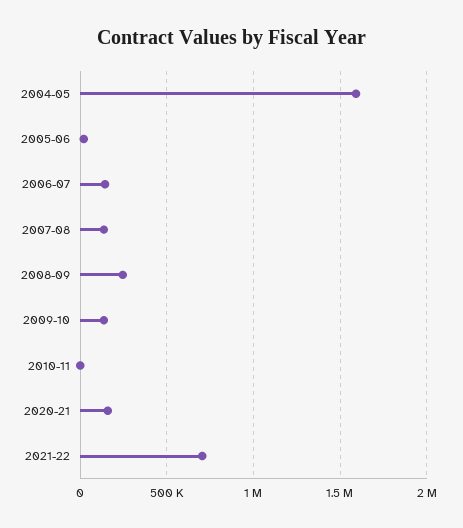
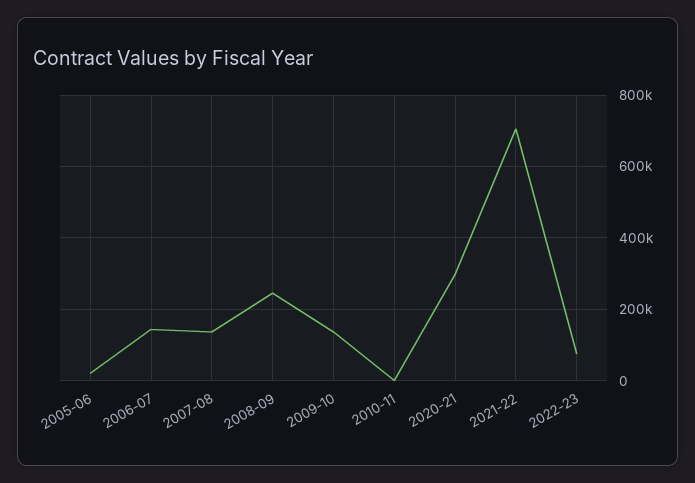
2004-05: 1600000 -> none
2020-21: 150000 -> 300000
2022-23: none -> 80000

